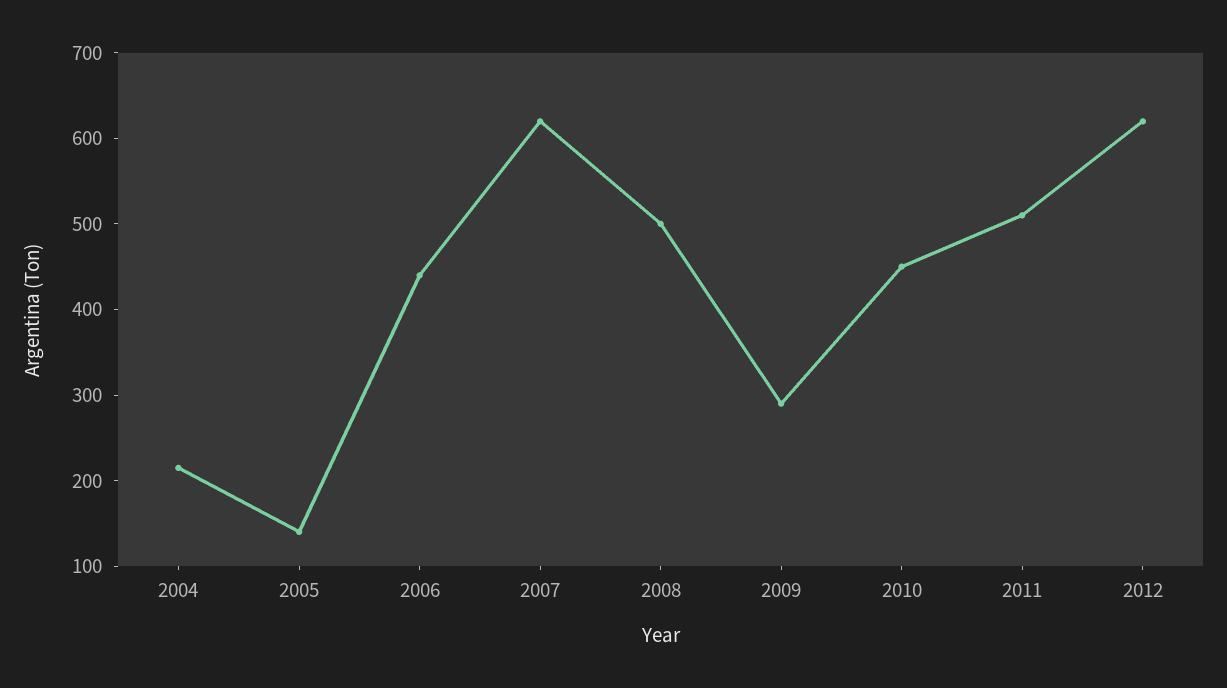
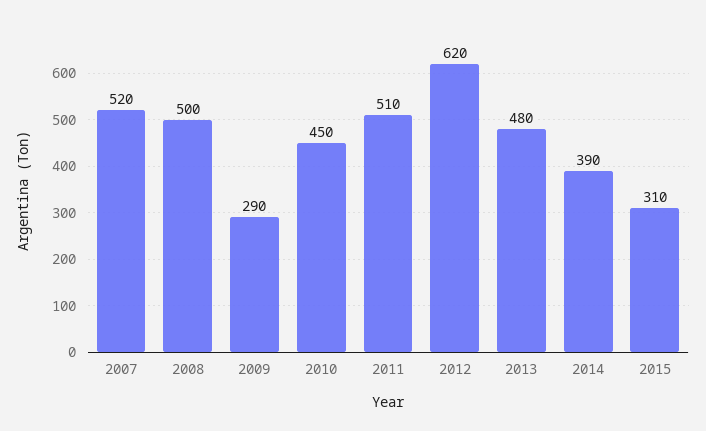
2004: 220 -> none
2005: 140 -> none
2006: 440 -> none
2007: 620 -> 520
2013: none -> 480
2014: none -> 390
2015: none -> 310

